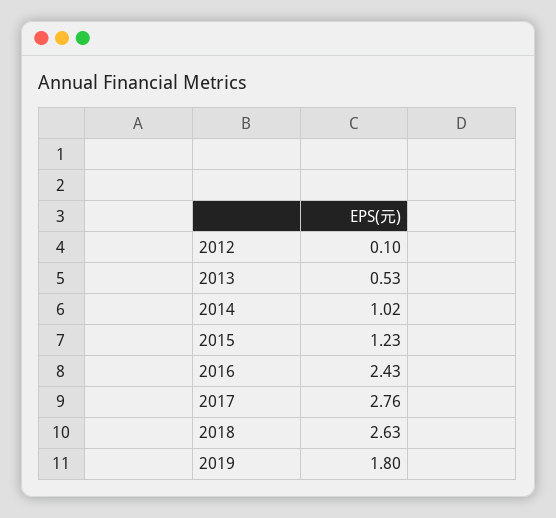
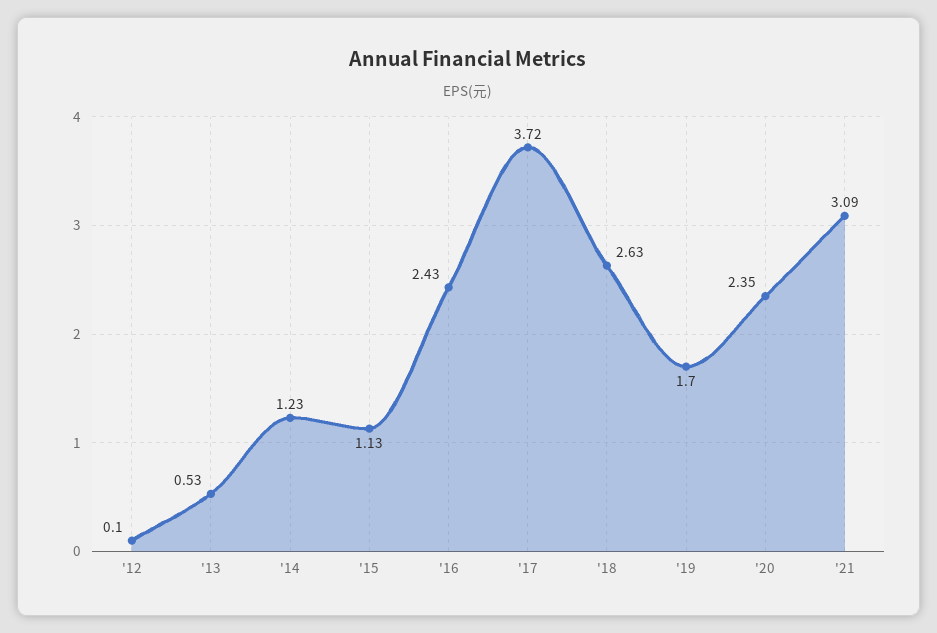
2014: 1.02 -> 1.23
2015: 1.23 -> 1.13
2017: 2.76 -> 3.72
2019: 1.8 -> 1.7
'20: none -> 2.35
'21: none -> 3.09

